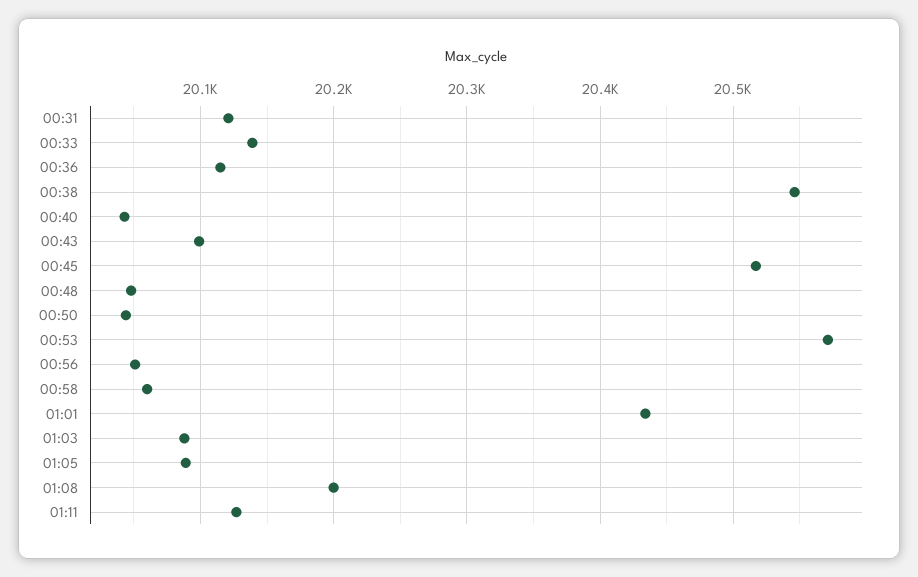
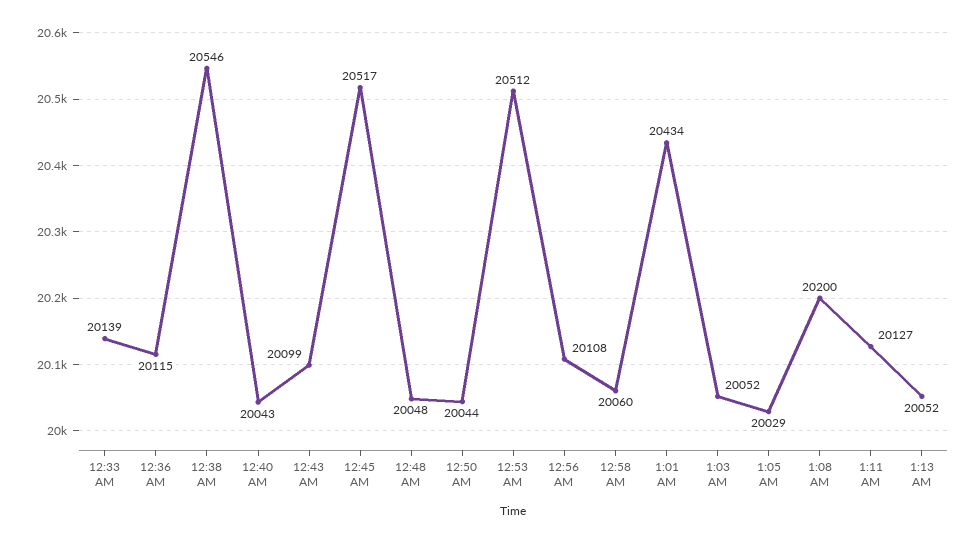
00:31: 20120 -> none
00:53: 20570 -> 20512
00:56: 20050 -> 20108
01:03: 20090 -> 20052
01:05: 20090 -> 20029
1:13 AM: none -> 20052

